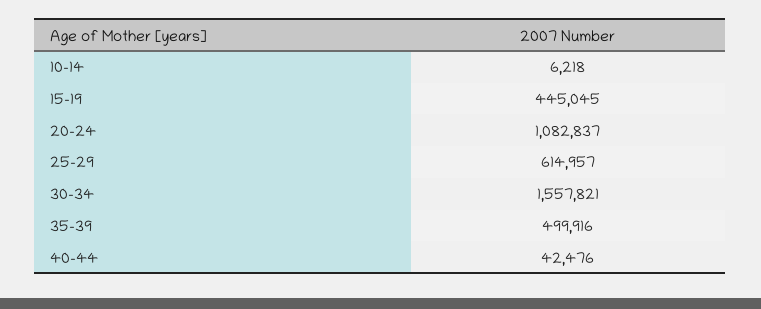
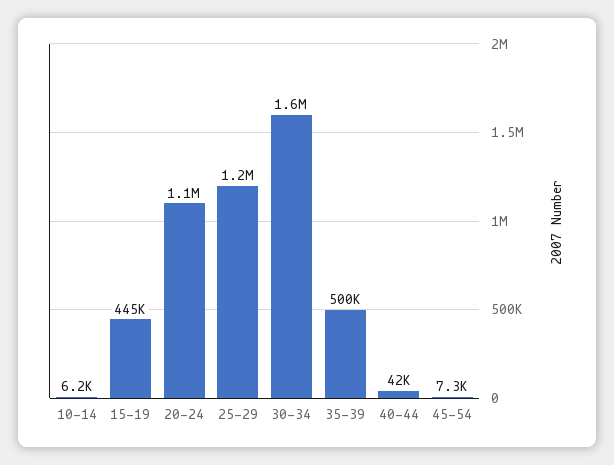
25-29: 614957 -> 1200000
45-54: none -> 7300

